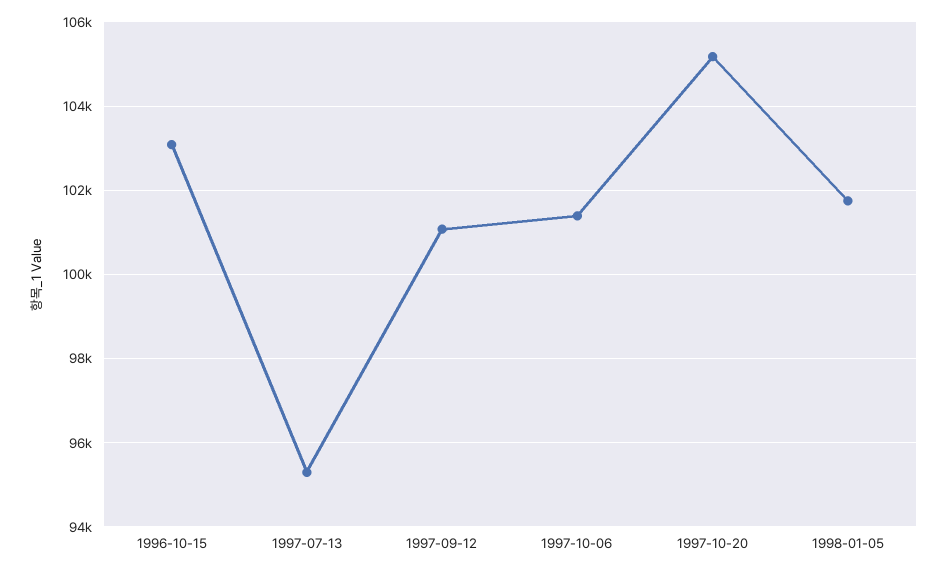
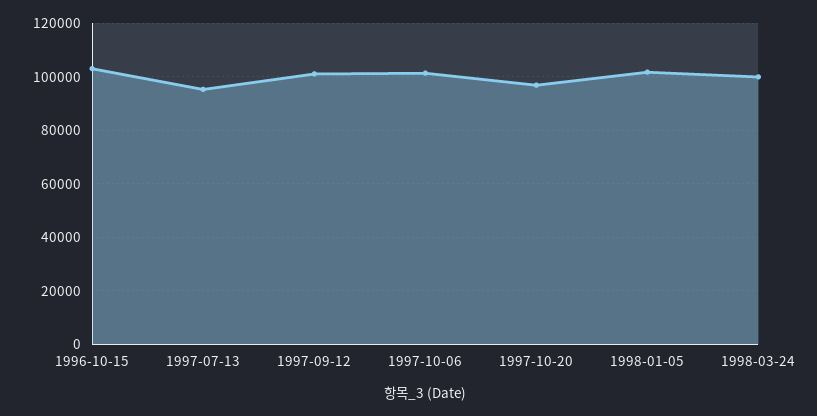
1997-10-20: 105200 -> 97500
1998-03-24: none -> 100000

